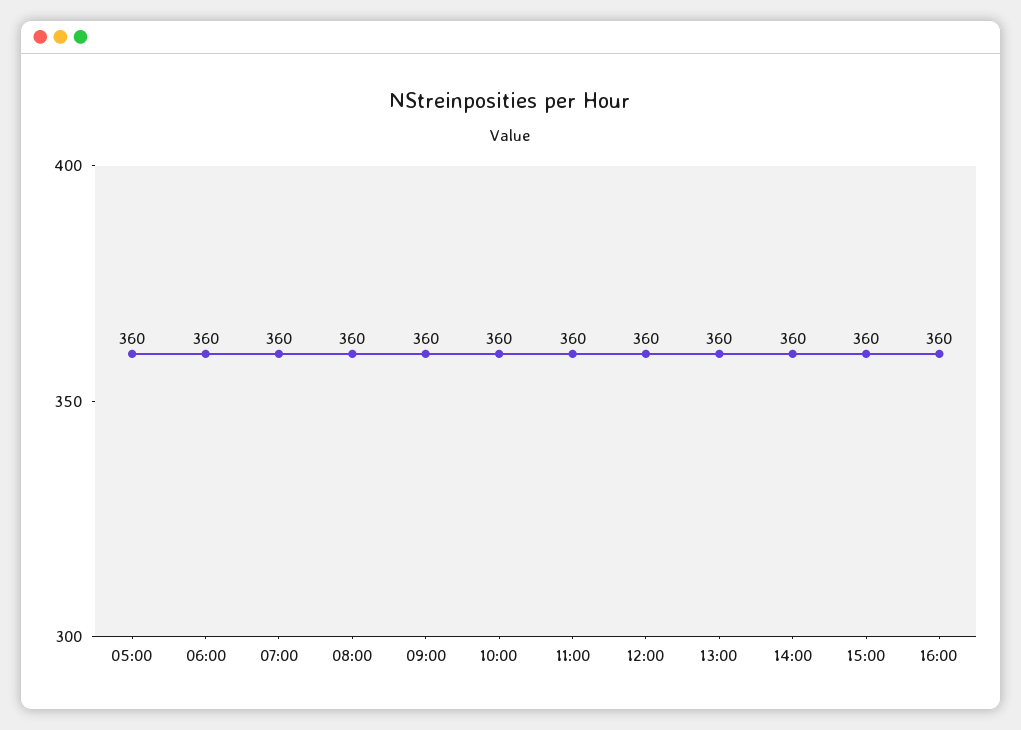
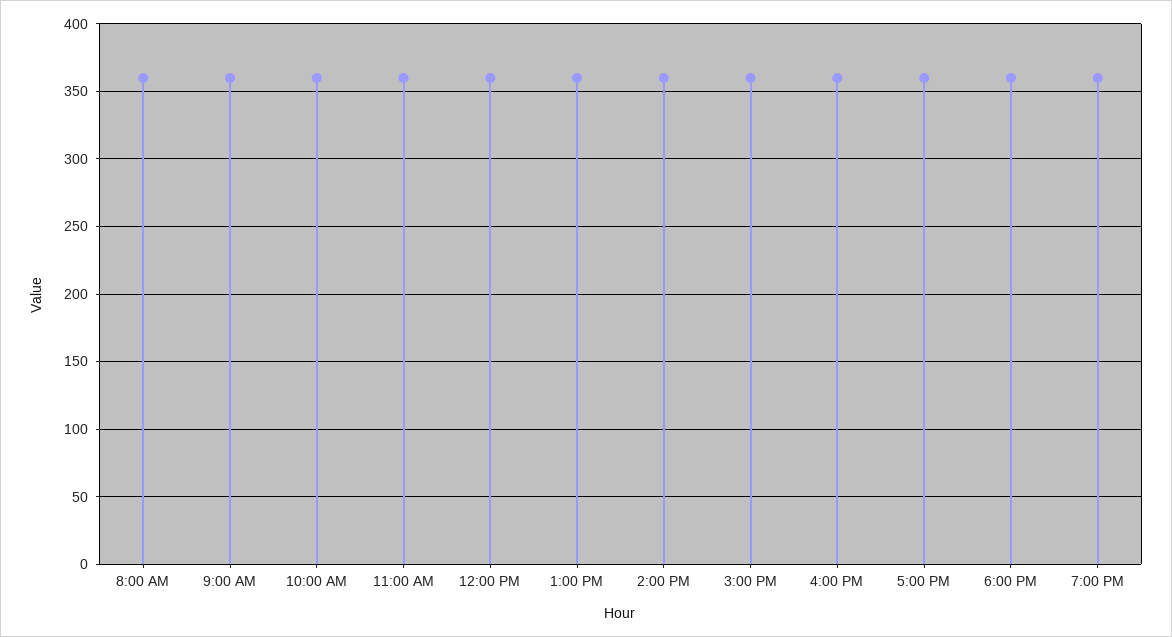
05:00: 360 -> none
06:00: 360 -> none
07:00: 360 -> none
5:00 PM: none -> 360
6:00 PM: none -> 360
7:00 PM: none -> 360

